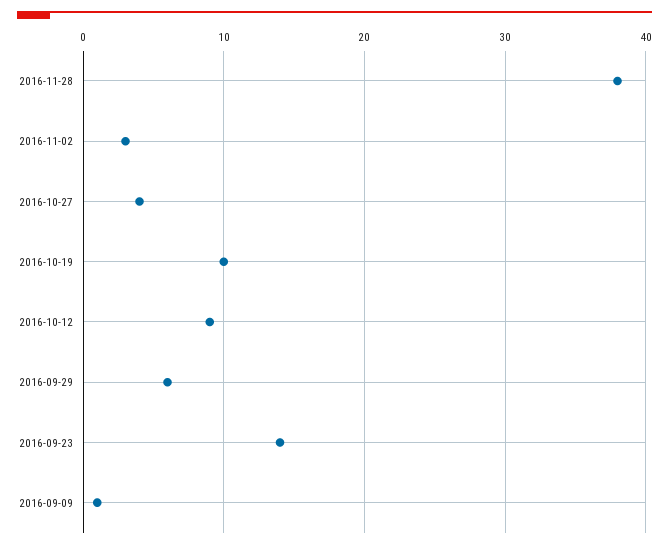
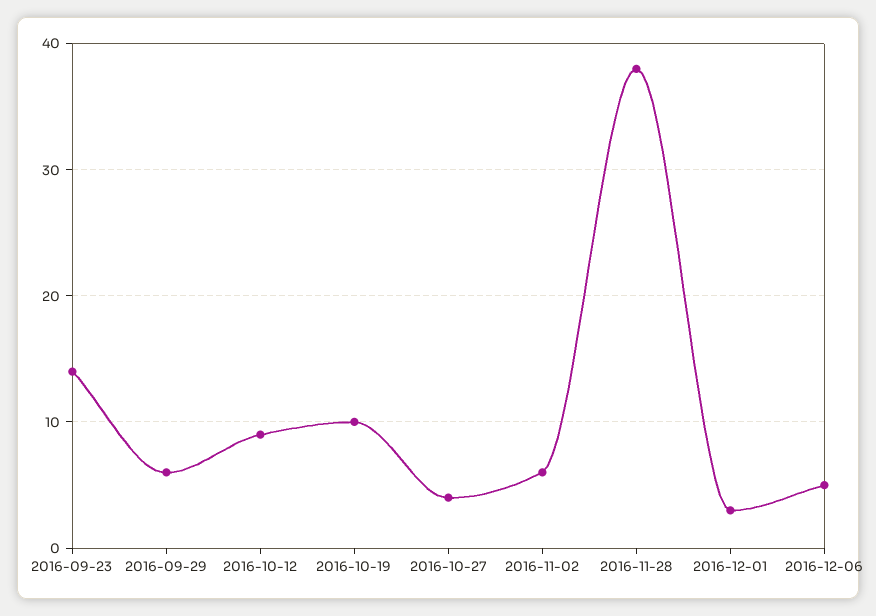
2016-11-02: 3 -> 6
2016-09-09: 1 -> none
2016-12-01: none -> 3
2016-12-06: none -> 5

